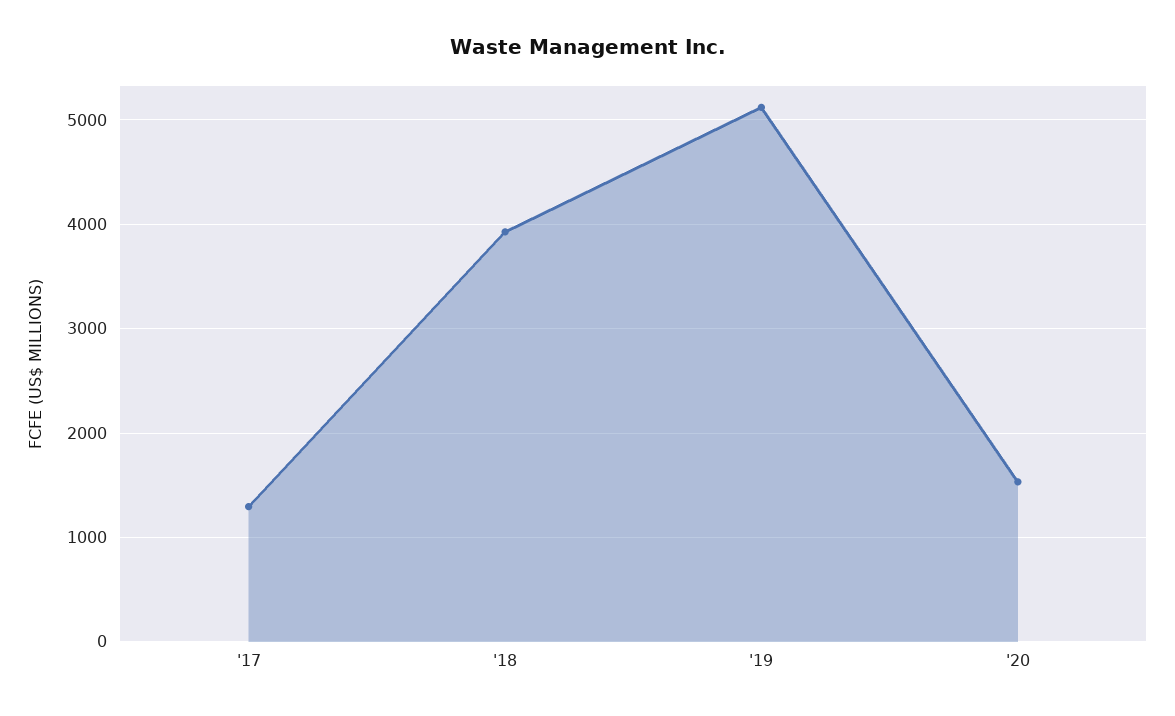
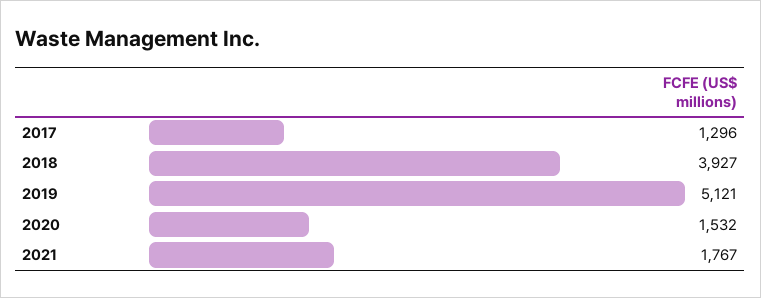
2021: none -> 1767

